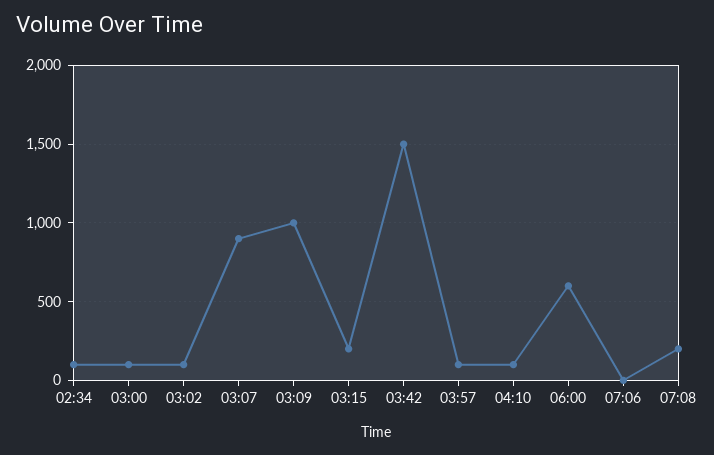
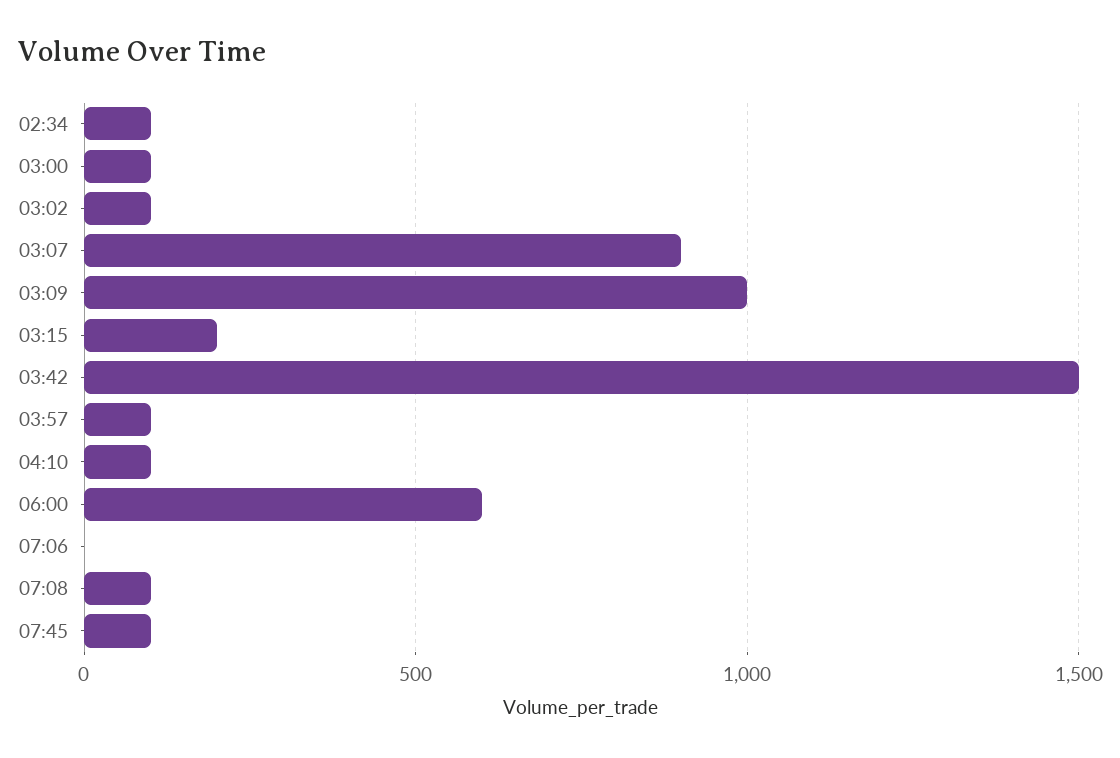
07:08: 200 -> 100
07:45: none -> 100

